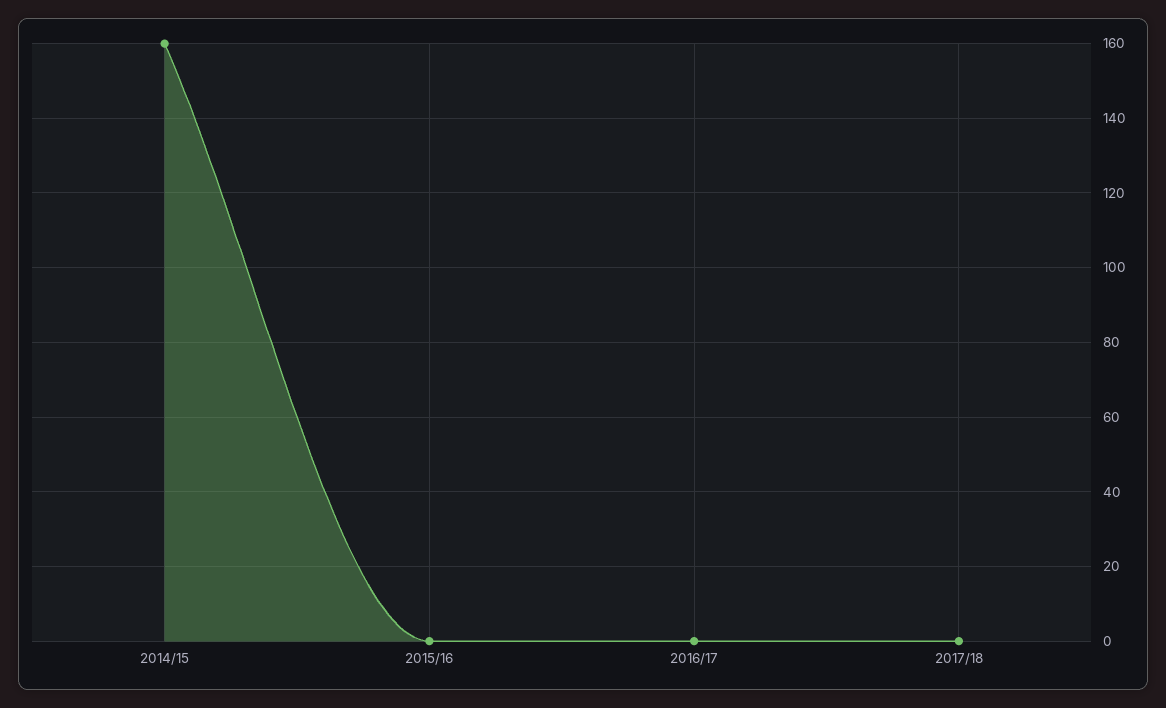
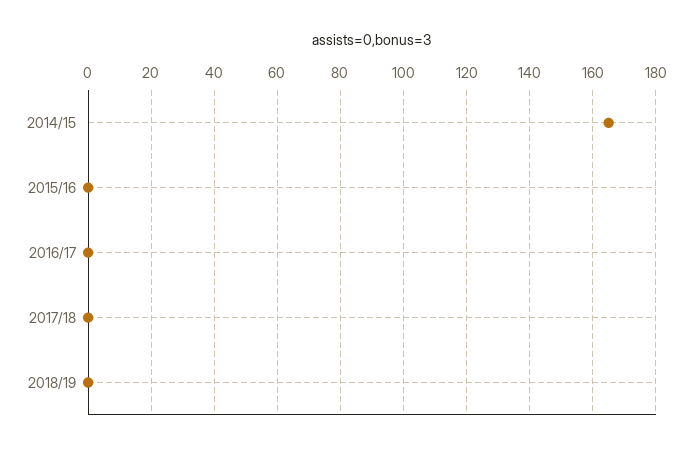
2014/15: 160 -> 165
2018/19: none -> 0

